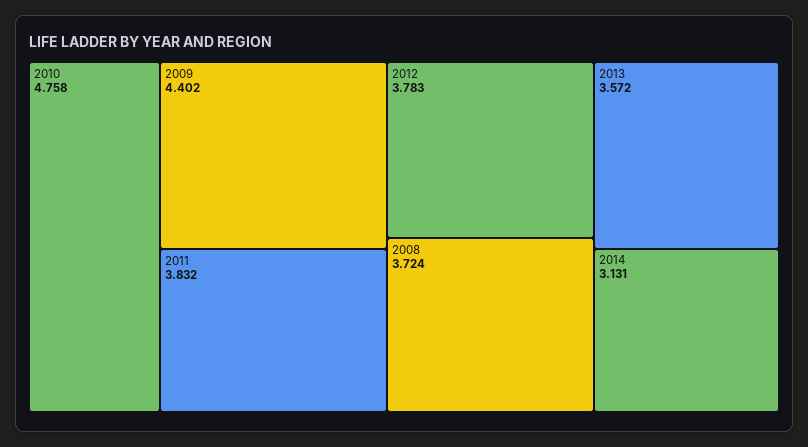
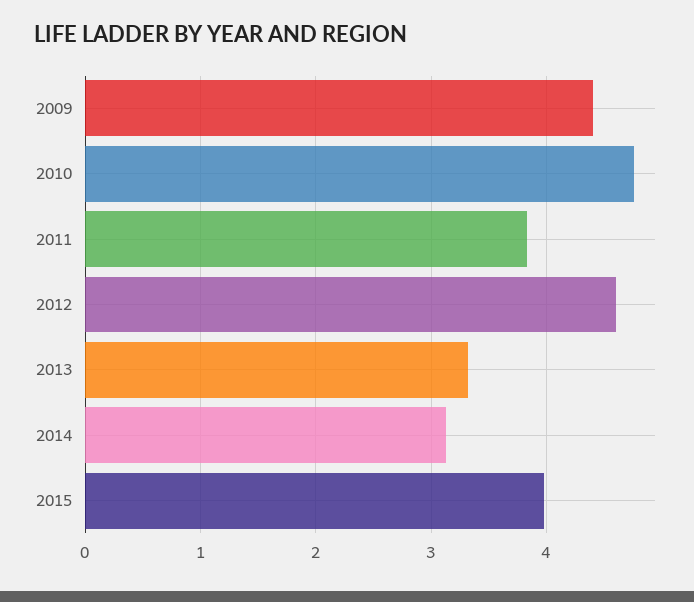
2012: 3.783 -> 4.6
2008: 3.724 -> none
2013: 3.572 -> 3.3
2015: none -> 4

